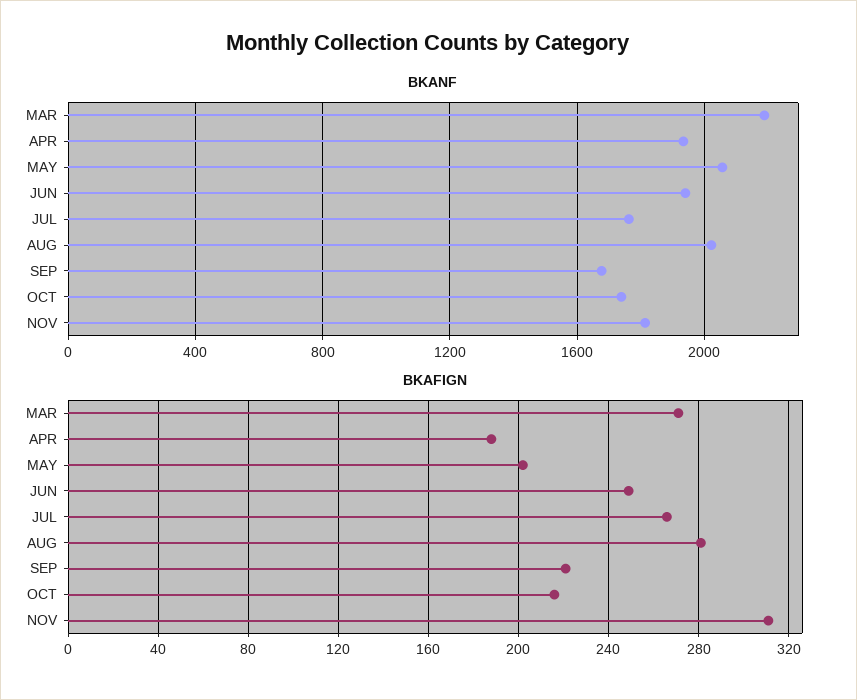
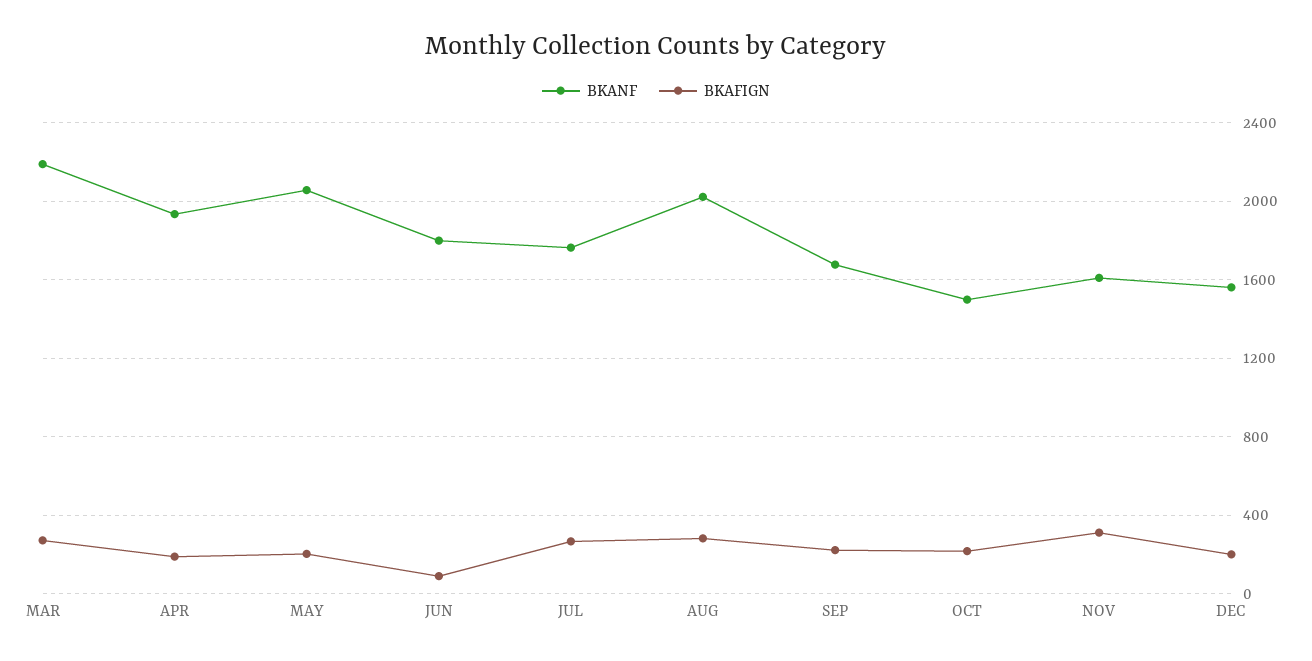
BKANF, JUN: 1950 -> 1800
BKANF, OCT: 1750 -> 1500
BKANF, NOV: 1800 -> 1600
BKAFIGN, JUN: 250 -> 100
BKANF, DEC: none -> 1550
BKAFIGN, DEC: none -> 200

